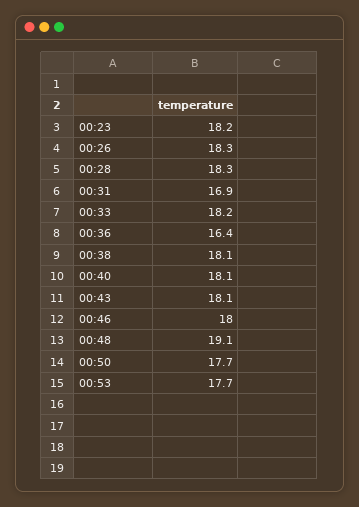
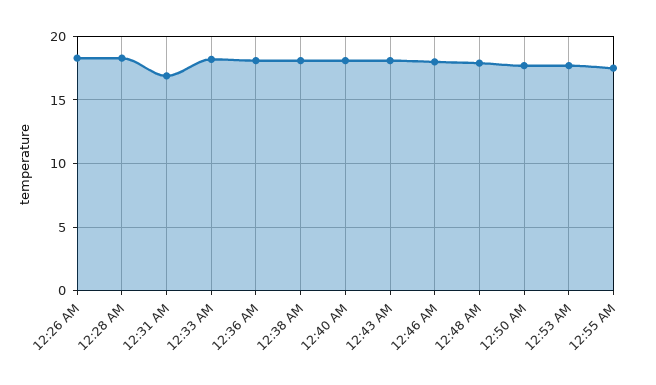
00:23: 18.2 -> none
00:36: 16.4 -> 18
00:48: 19.1 -> 18
12:55 AM: none -> 17.5

